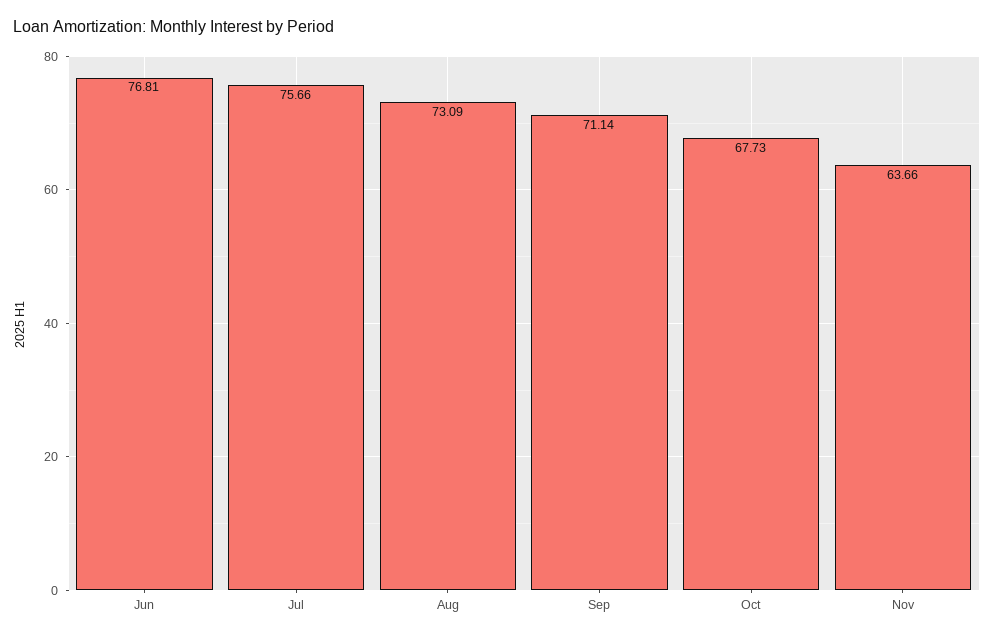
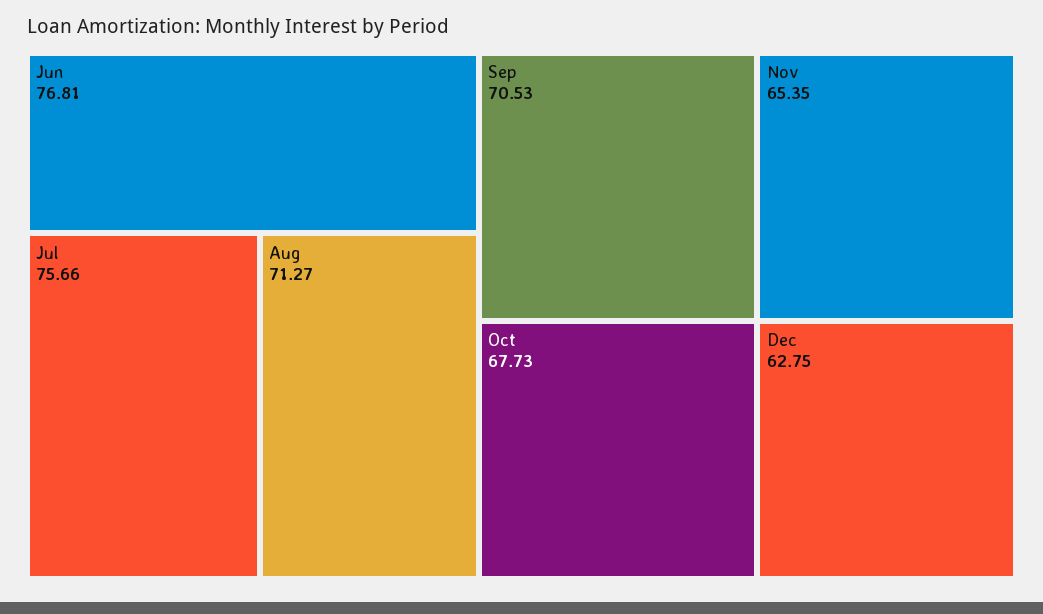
Aug: 73.09 -> 71.27
Sep: 71.14 -> 70.53
Nov: 63.66 -> 65.35
Dec: none -> 62.75

